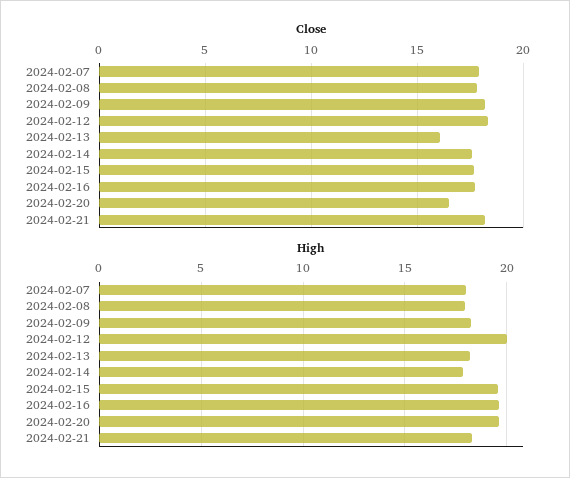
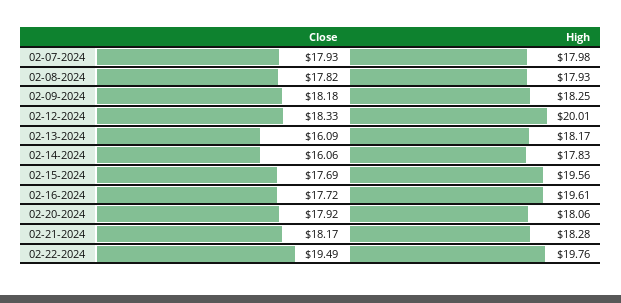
Close, 2024-02-14: 17.5 -> 16.06
Close, 2024-02-20: 16.5 -> 17.92
High, 2024-02-20: 19.5 -> 18.06
Close, 02-22-2024: none -> 19.49
High, 02-22-2024: none -> 19.76

